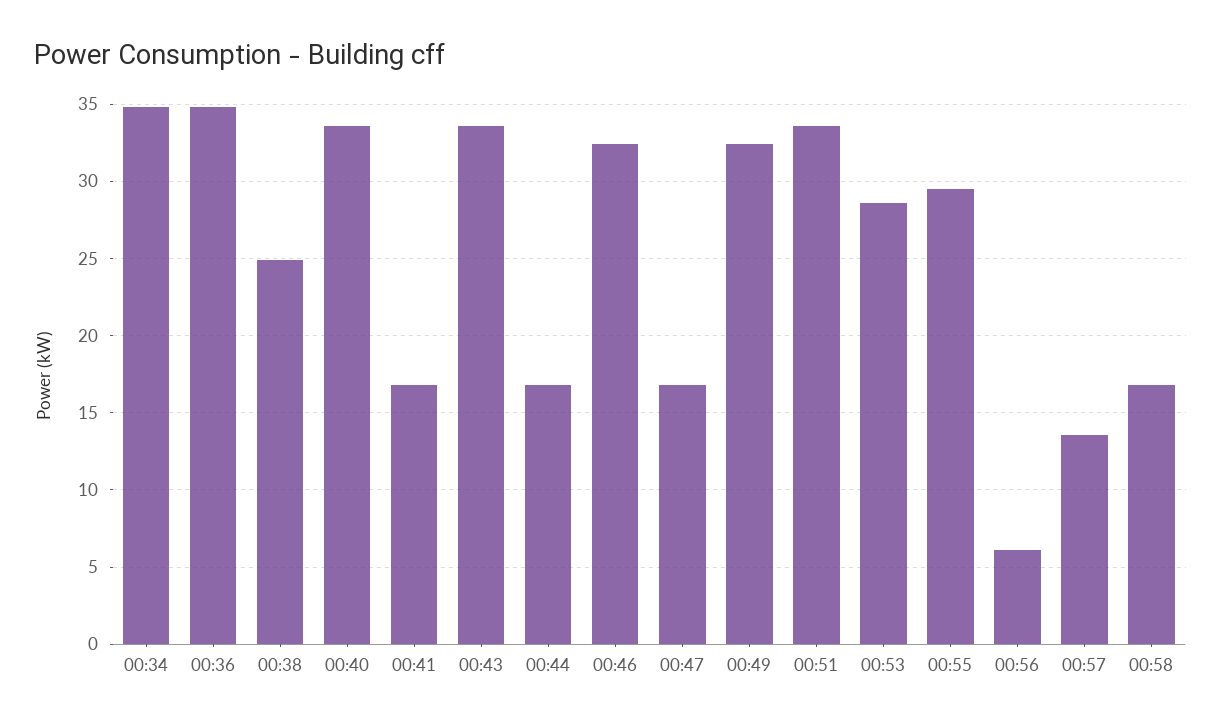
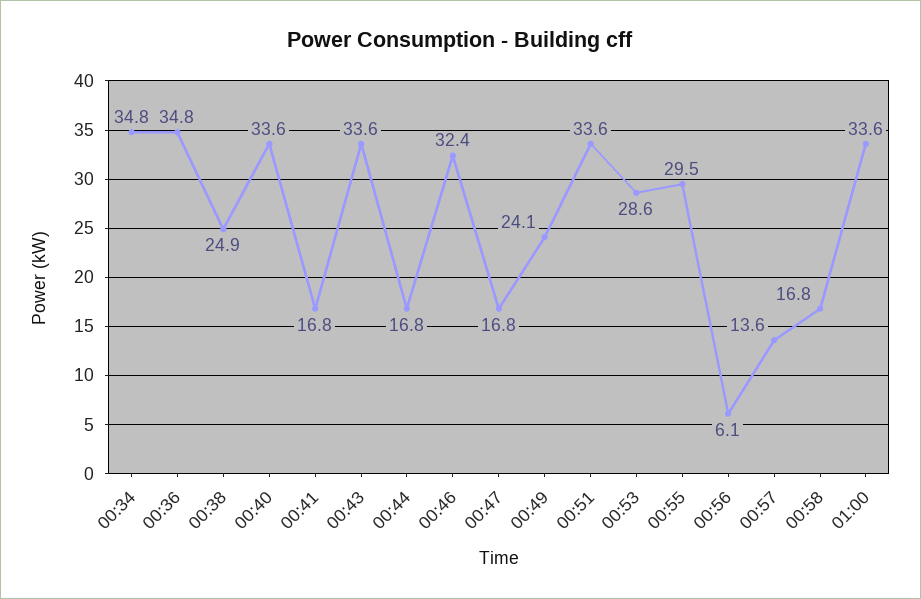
00:49: 32.5 -> 24.1
01:00: none -> 33.6

